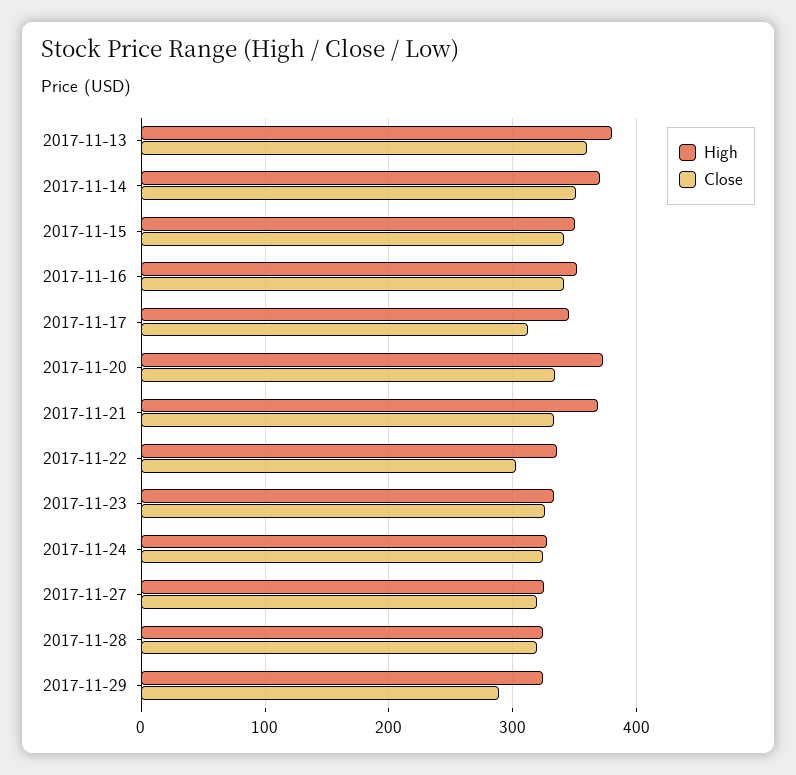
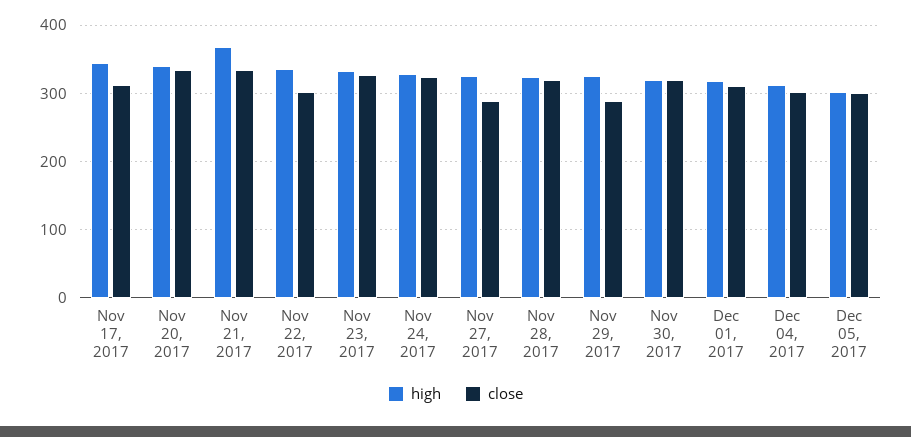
High, 2017-11-13: 380 -> none
Close, 2017-11-13: 360 -> none
High, 2017-11-14: 370 -> none
Close, 2017-11-14: 350 -> none
High, 2017-11-15: 350 -> none
Close, 2017-11-15: 340 -> none
High, 2017-11-16: 350 -> none
Close, 2017-11-16: 340 -> none
High, 2017-11-20: 370 -> 340
Close, 2017-11-27: 320 -> 290
High, Nov 30, 2017: none -> 320
Close, Nov 30, 2017: none -> 320
High, Dec 01, 2017: none -> 320
Close, Dec 01, 2017: none -> 310
High, Dec 04, 2017: none -> 310
Close, Dec 04, 2017: none -> 300
High, Dec 05, 2017: none -> 300
Close, Dec 05, 2017: none -> 300

